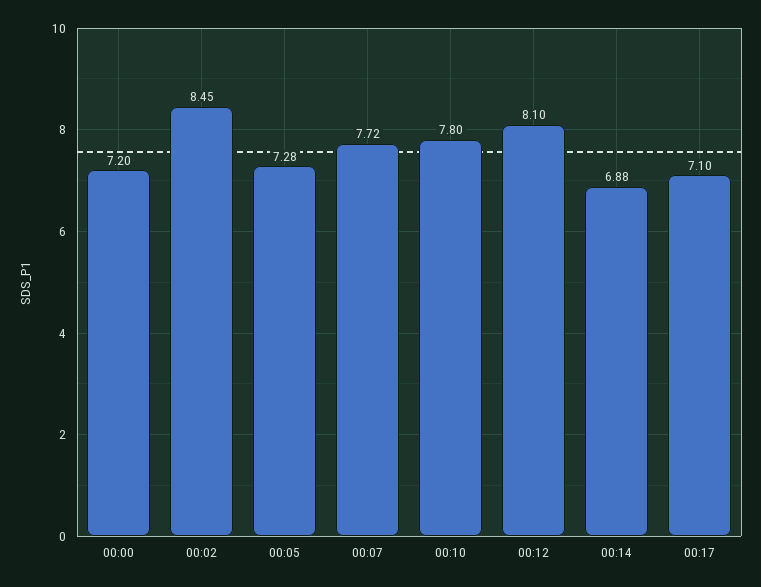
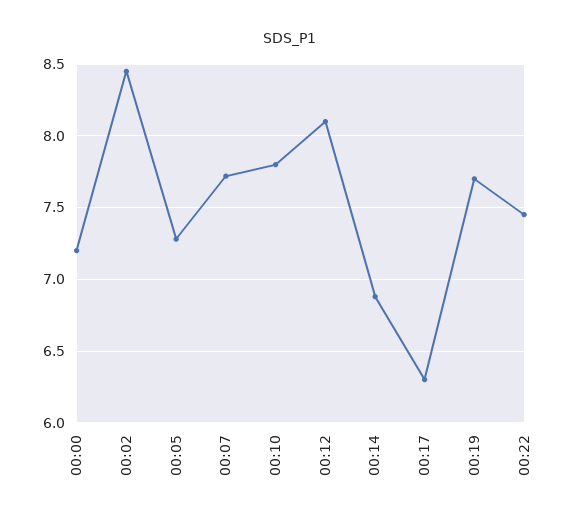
00:17: 7.1 -> 6.3
00:19: none -> 7.7
00:22: none -> 7.45

